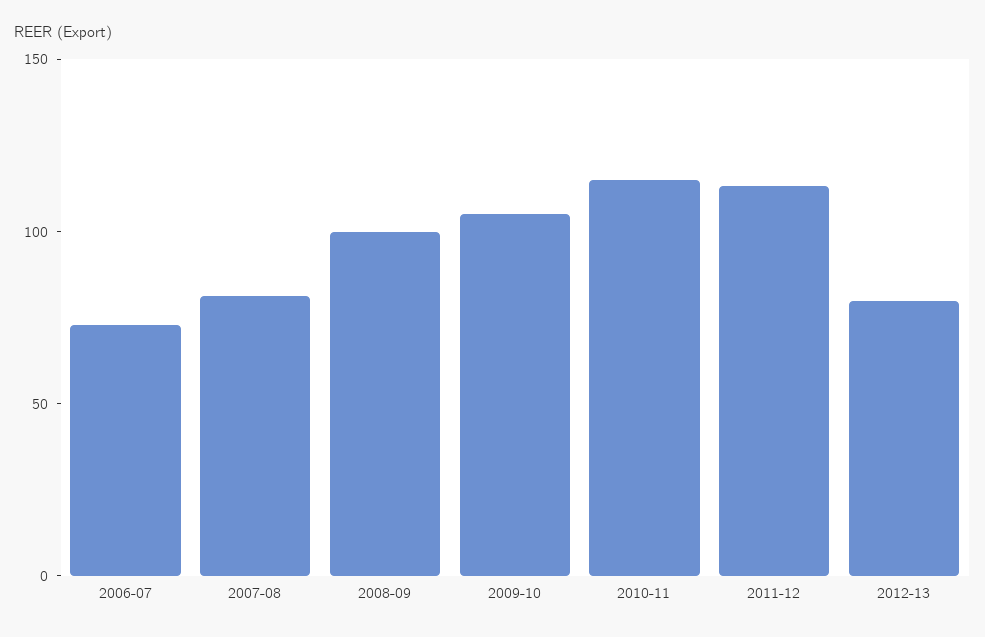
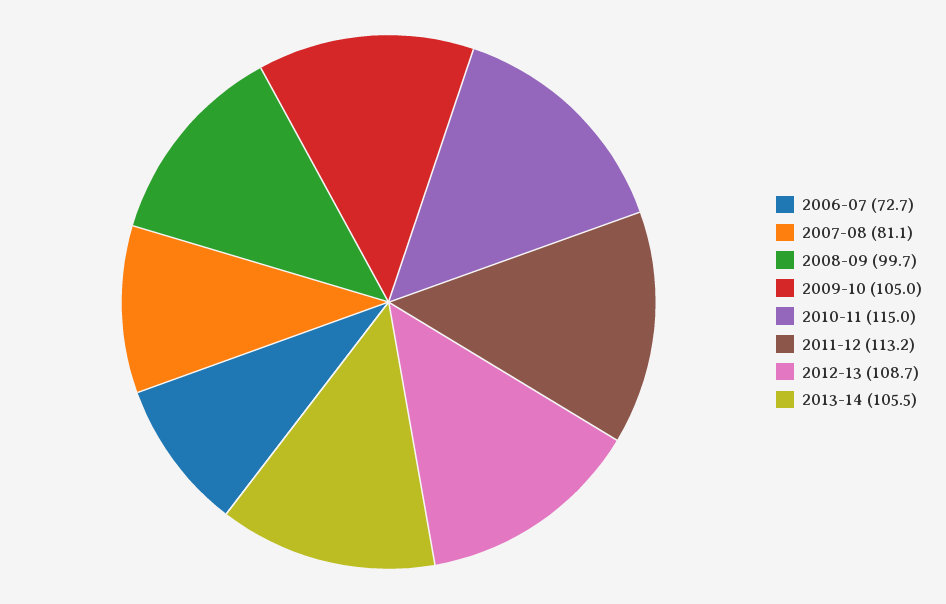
2012-13: 80 -> 108.7
2013-14: none -> 105.5

